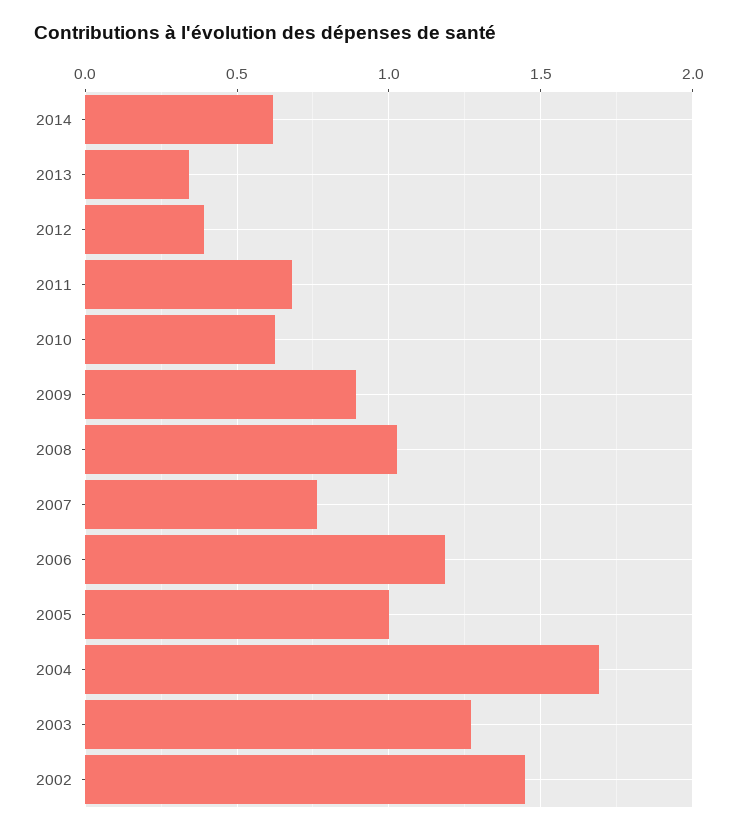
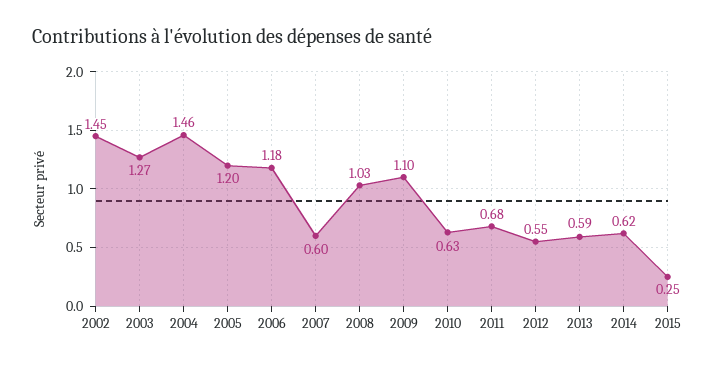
2013: 0.35 -> 0.59
2012: 0.4 -> 0.55
2009: 0.9 -> 1.1
2007: 0.75 -> 0.6
2005: 1 -> 1.2
2004: 1.7 -> 1.46
2015: none -> 0.25

